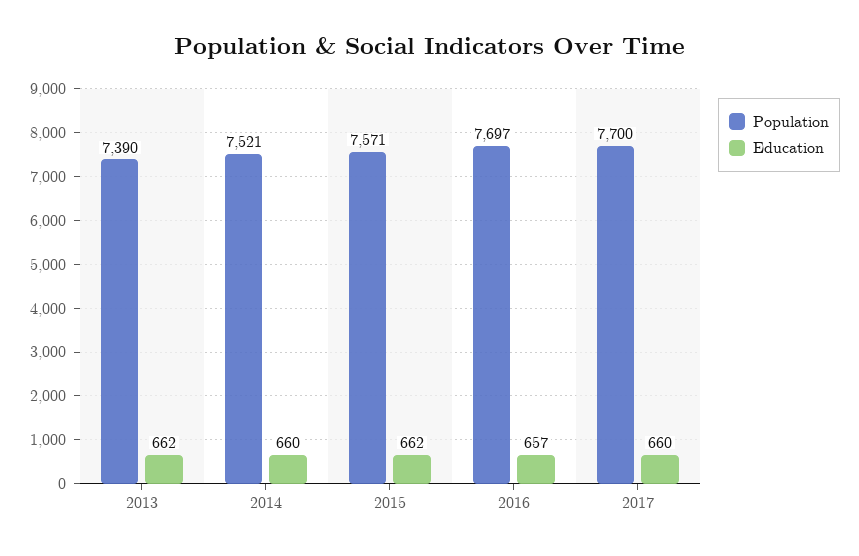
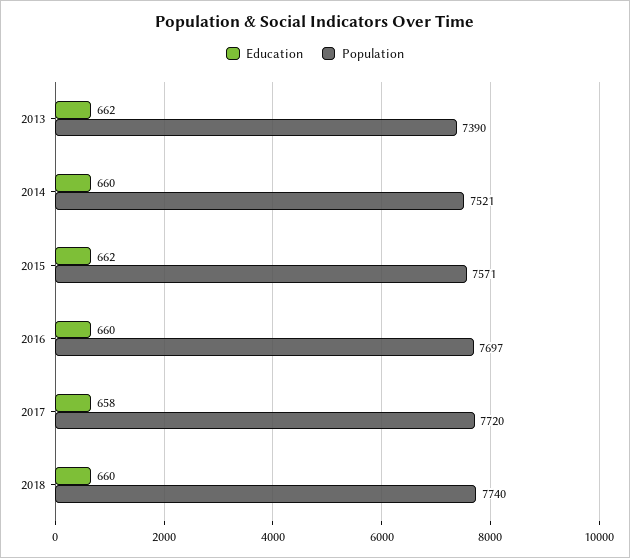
Education, 2016: 657 -> 660
Population, 2017: 7700 -> 7720
Education, 2017: 660 -> 658
Education, 2018: none -> 660
Population, 2018: none -> 7740

